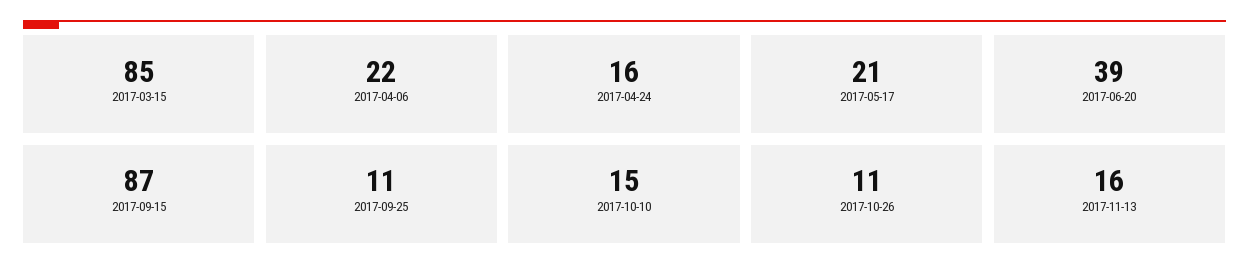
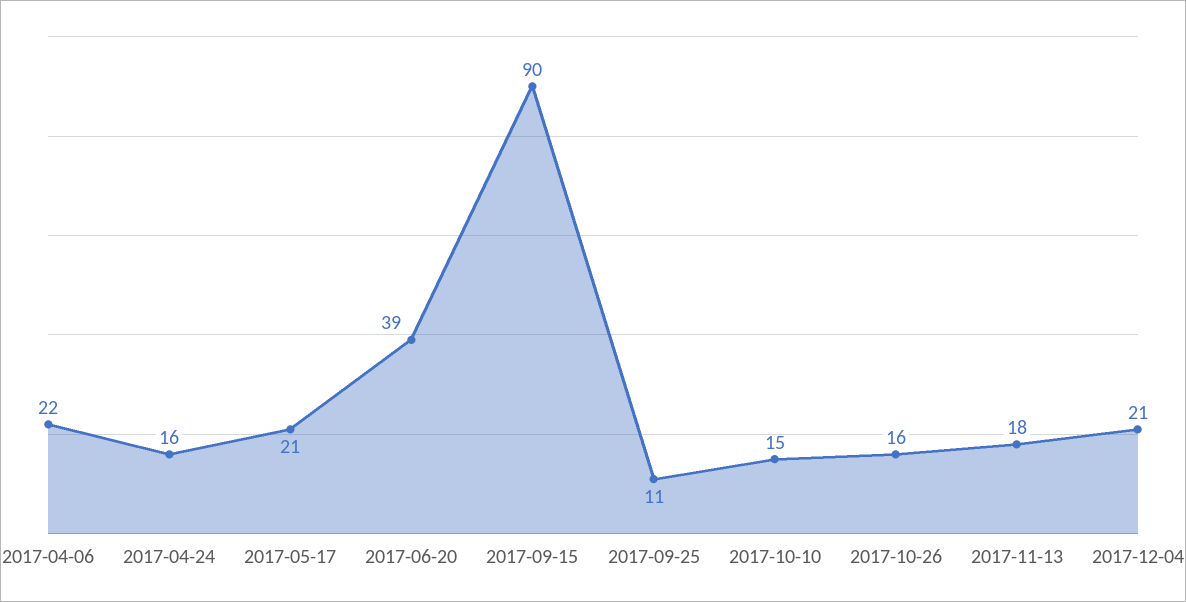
2017-03-15: 85 -> none
2017-09-15: 87 -> 90
2017-10-26: 11 -> 16
2017-11-13: 16 -> 18
2017-12-04: none -> 21

